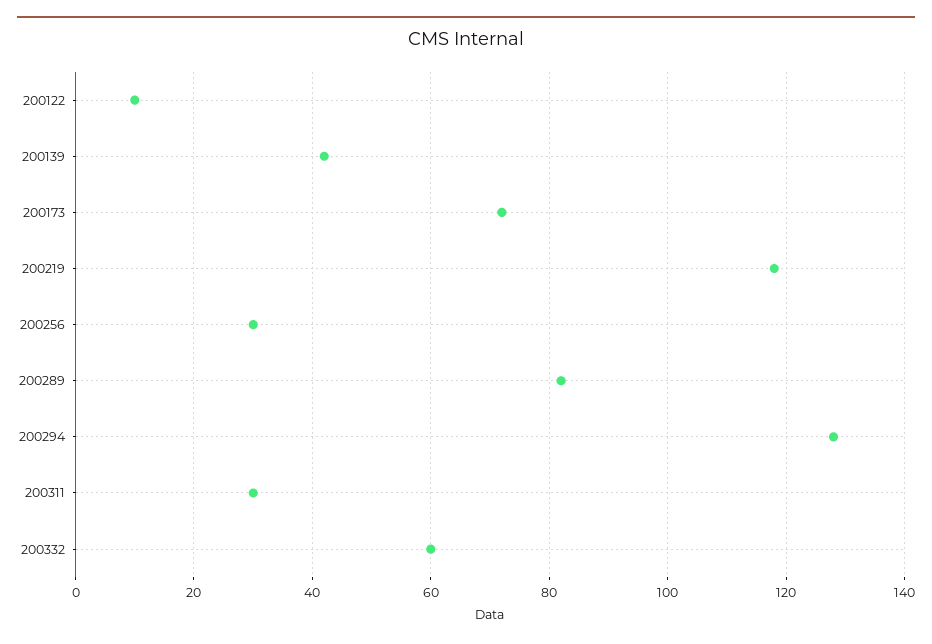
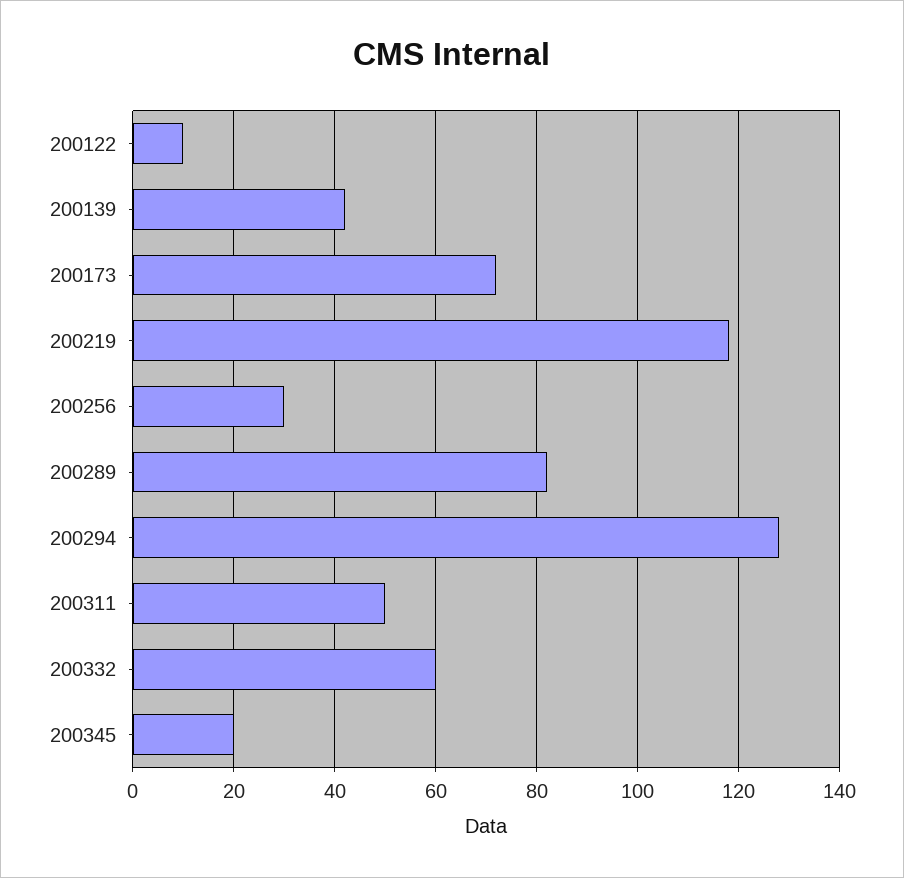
200311: 30 -> 50
200345: none -> 20

